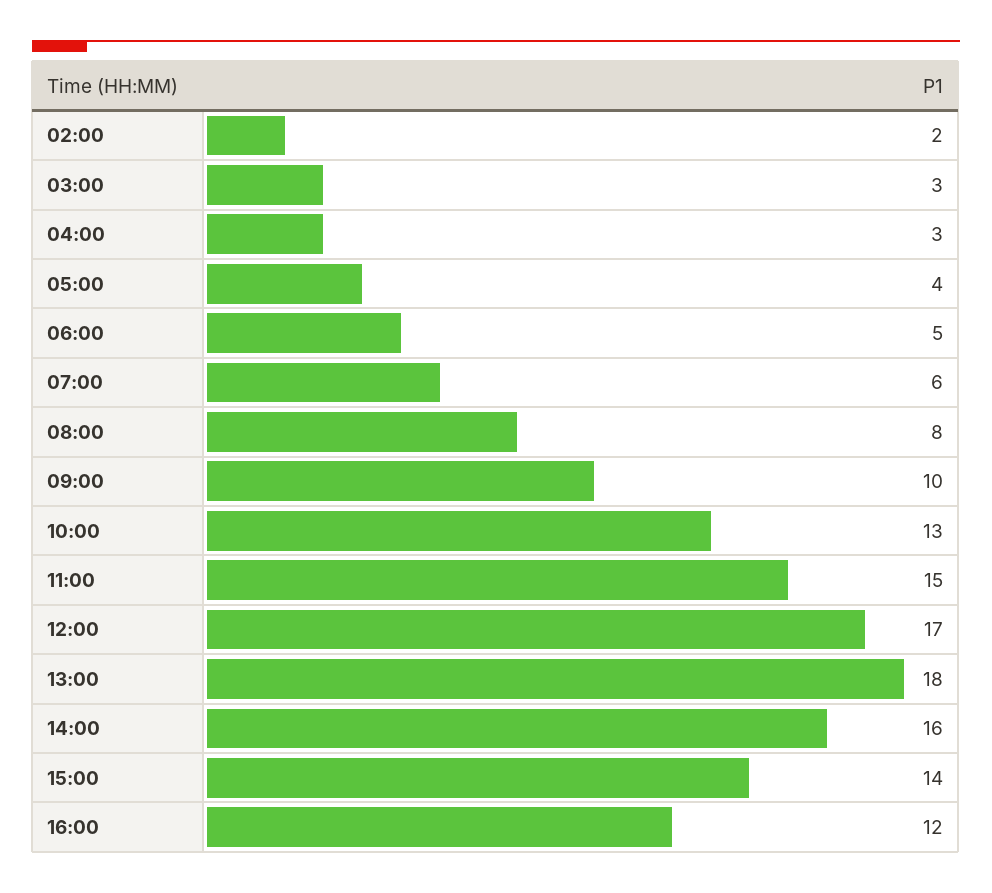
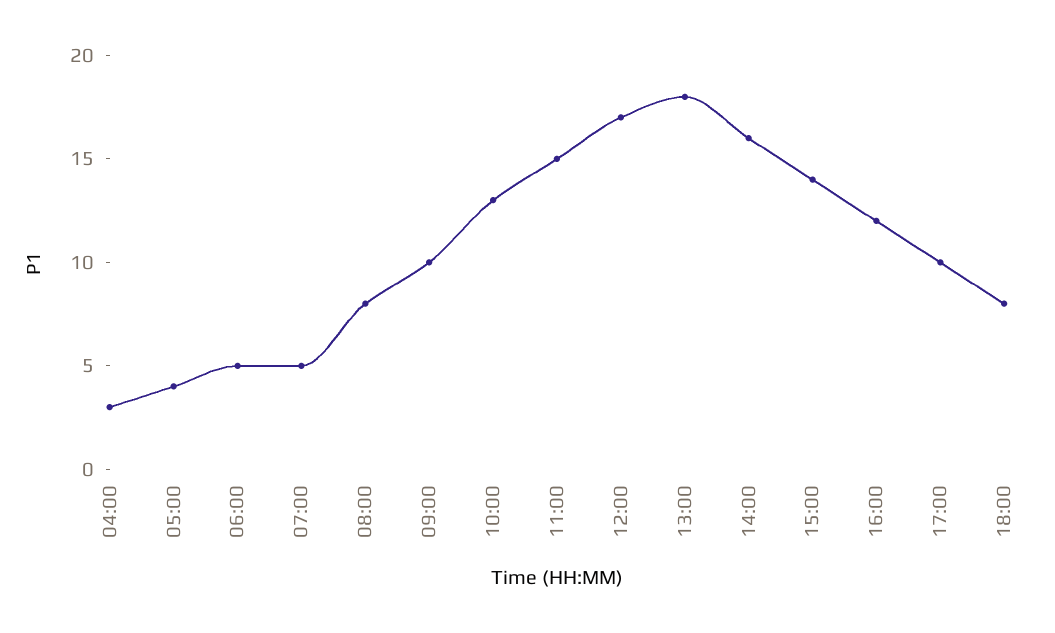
02:00: 2 -> none
03:00: 3 -> none
07:00: 6 -> 5
17:00: none -> 10
18:00: none -> 8

